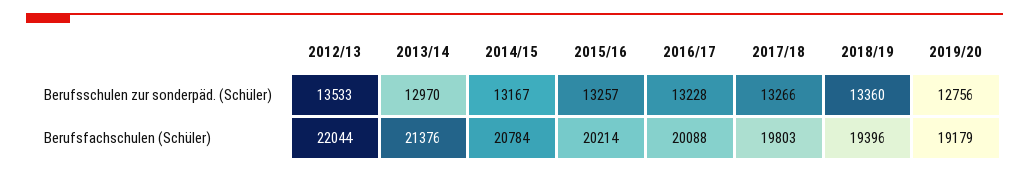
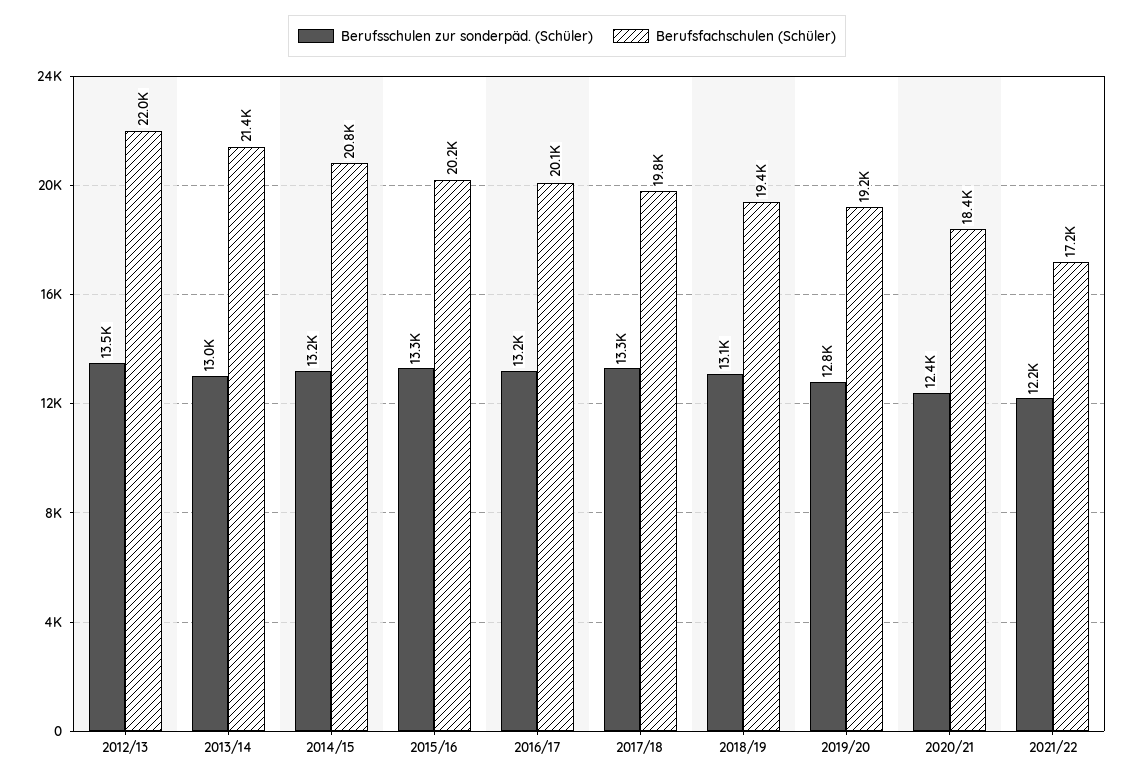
Berufsschulen zur sonderpäd. (Schüler), 2018/19: 13360 -> 13100
Berufsschulen zur sonderpäd. (Schüler), 2020/21: none -> 12400
Berufsfachschulen (Schüler), 2020/21: none -> 18400
Berufsschulen zur sonderpäd. (Schüler), 2021/22: none -> 12200
Berufsfachschulen (Schüler), 2021/22: none -> 17200

